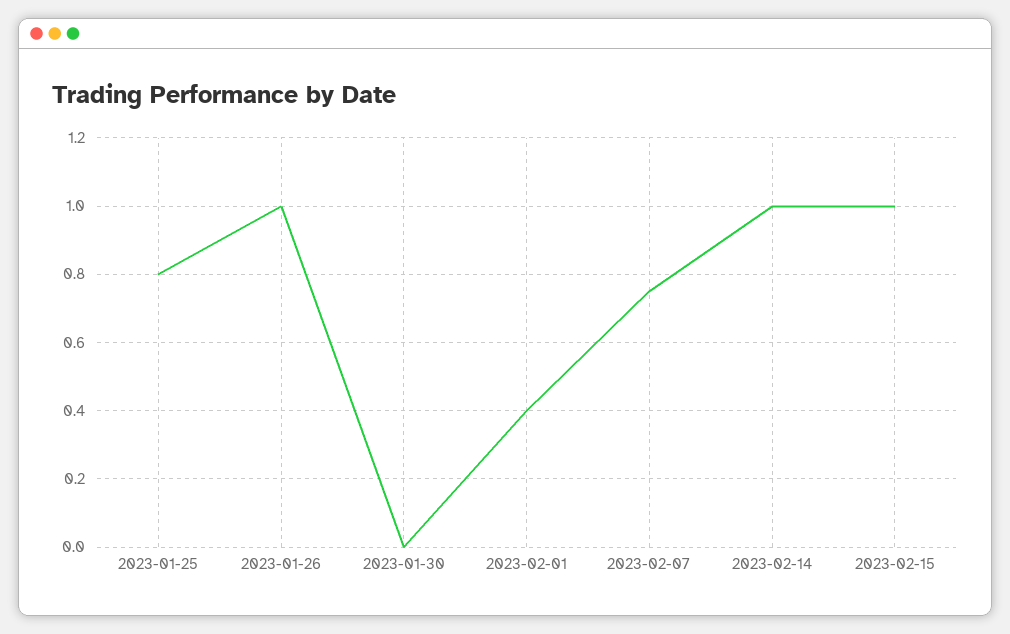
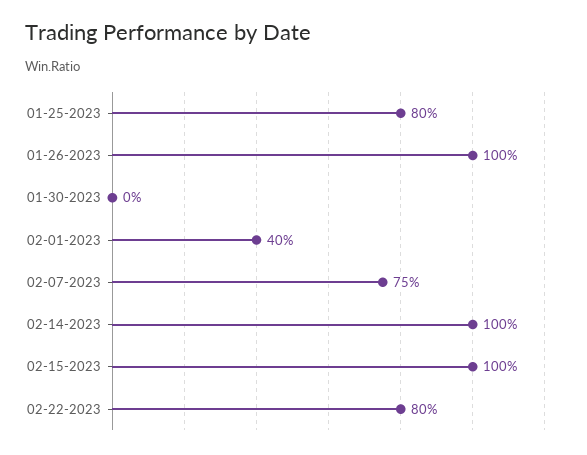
02-22-2023: none -> 0.8

